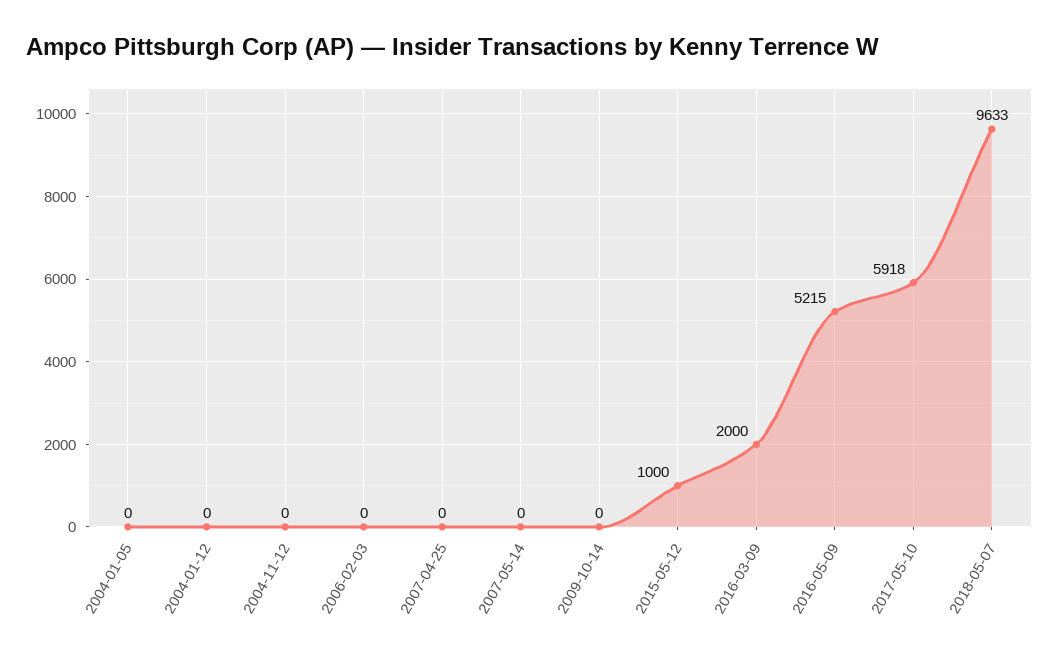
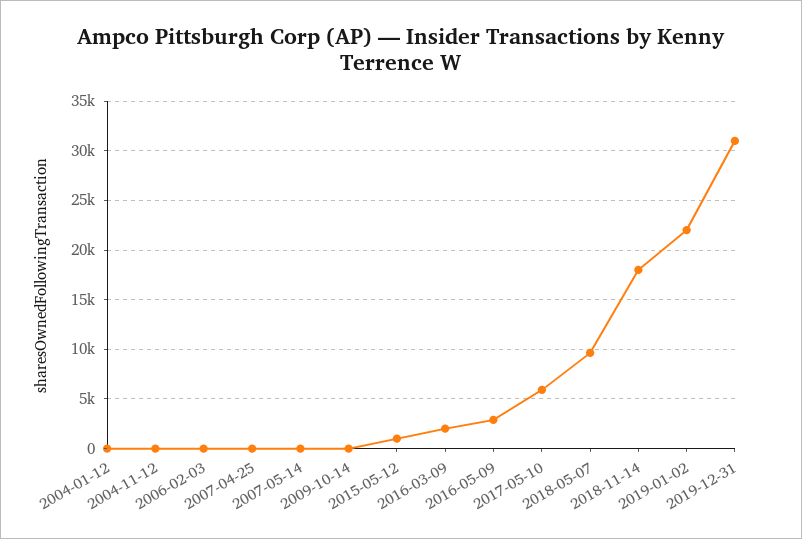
2004-01-05: 0 -> none
2016-05-09: 5215 -> 3000
2018-11-14: none -> 18000
2019-01-02: none -> 22000
2019-12-31: none -> 31000

